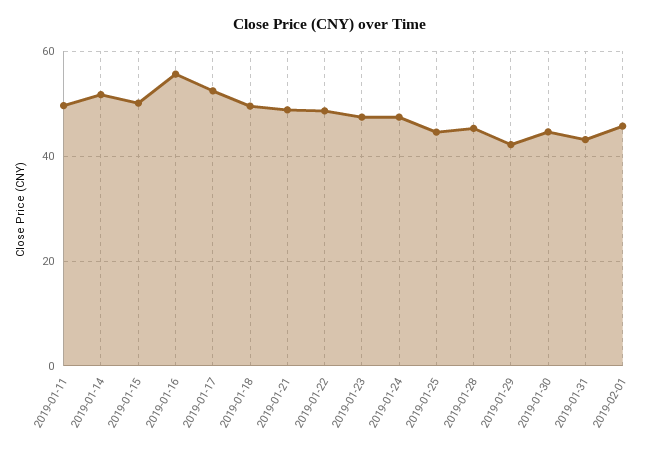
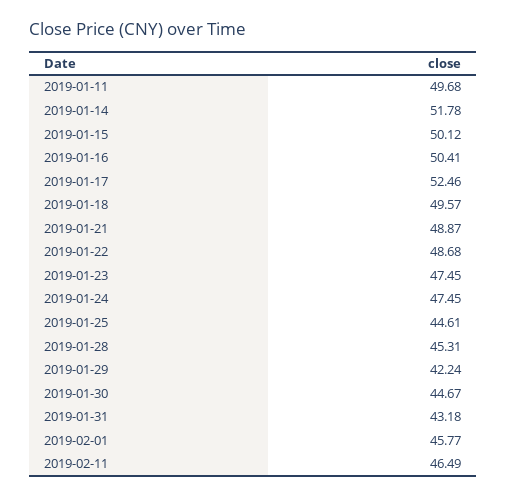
2019-01-16: 56 -> 50.41
2019-02-11: none -> 46.49

